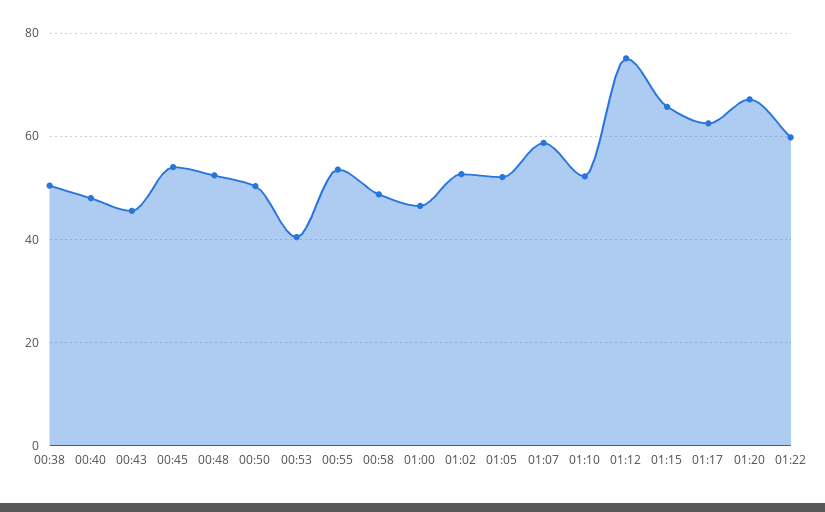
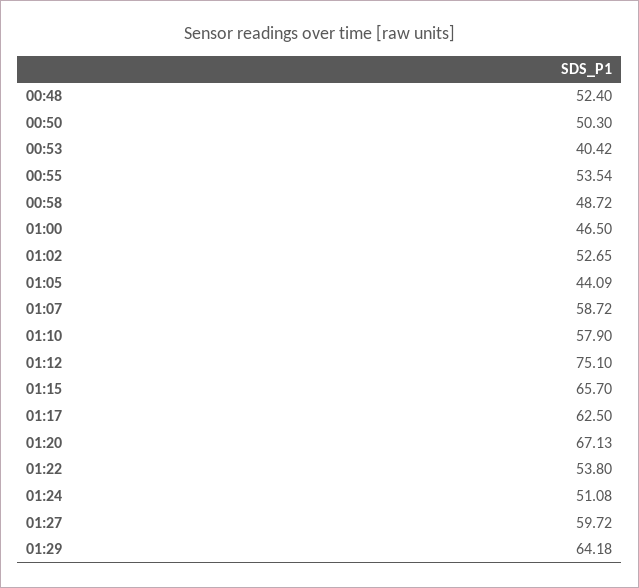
00:38: 50 -> none
00:40: 48 -> none
00:43: 46 -> none
00:45: 54 -> none
01:05: 52 -> 44.09
01:10: 52 -> 57.9
01:22: 60 -> 53.8
01:24: none -> 51.08
01:27: none -> 59.72
01:29: none -> 64.18

